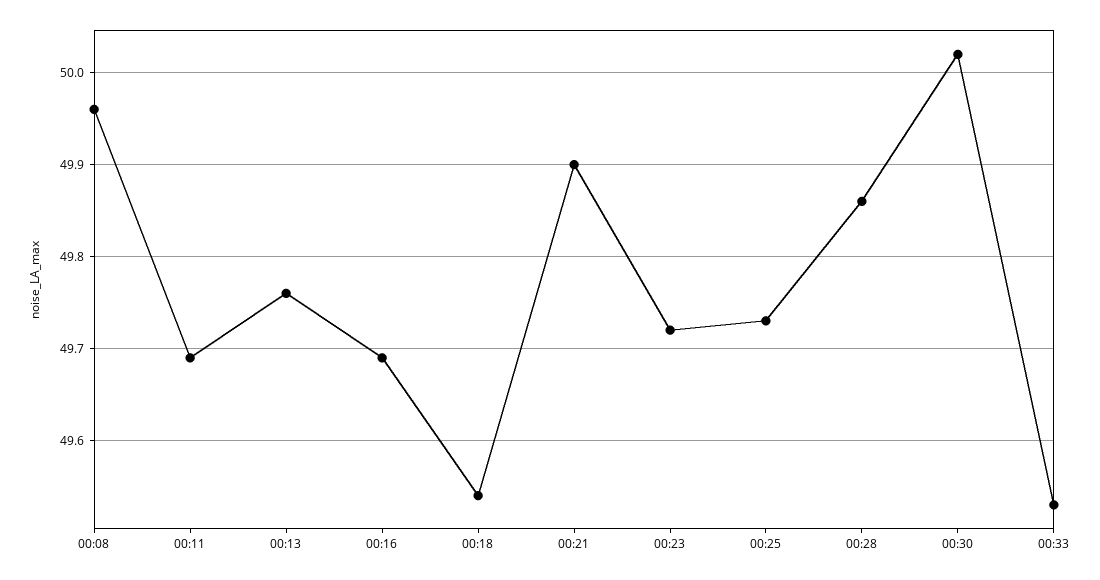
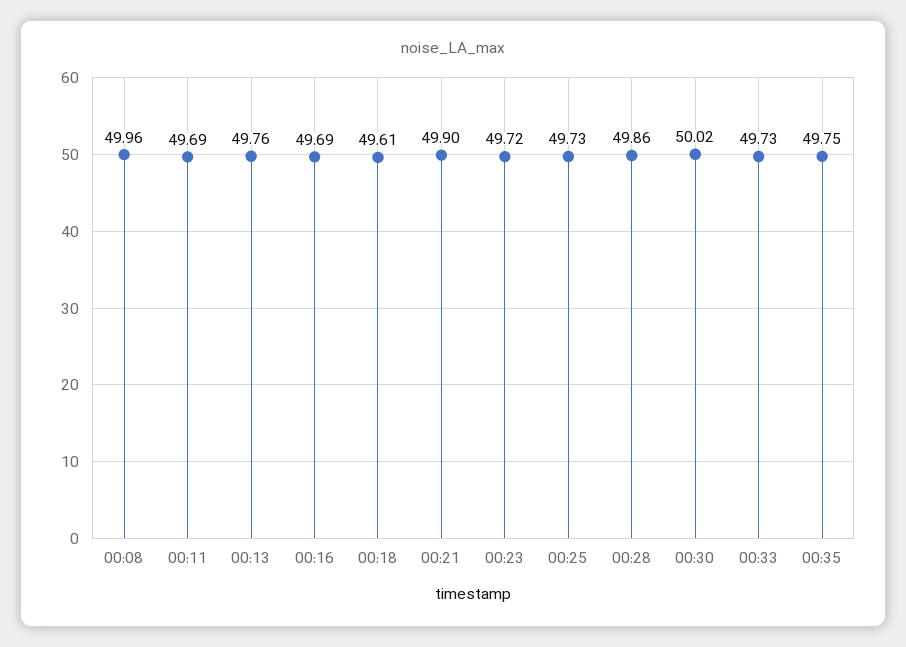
00:18: 49.54 -> 49.61
00:33: 49.53 -> 49.73
00:35: none -> 49.75

